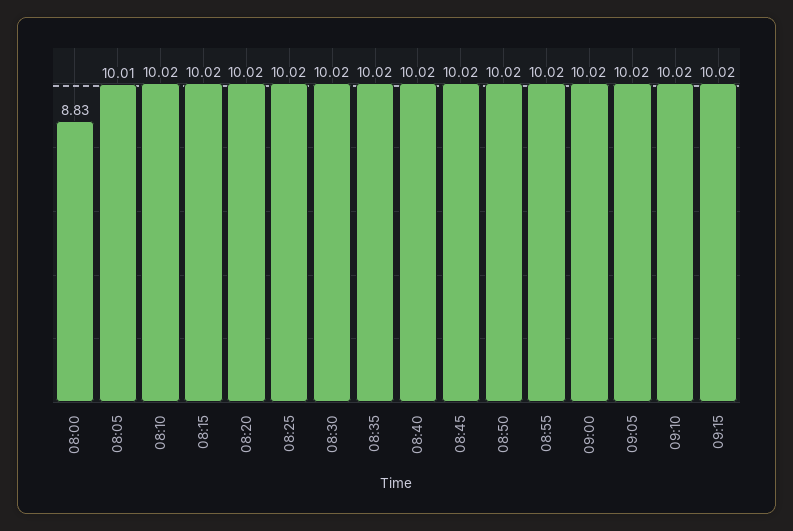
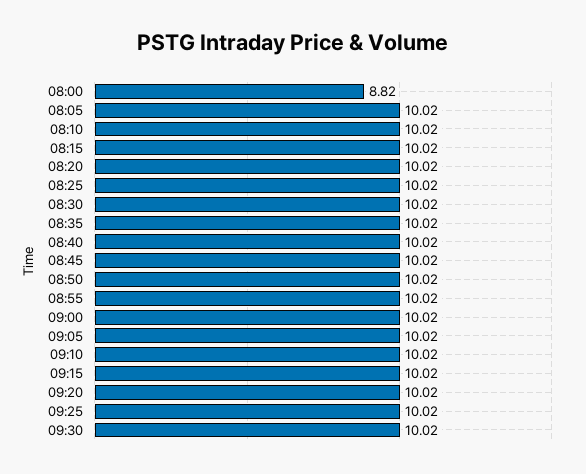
08:00: 8.83 -> 8.82
08:05: 10.01 -> 10.02
09:20: none -> 10.02
09:25: none -> 10.02
09:30: none -> 10.02

